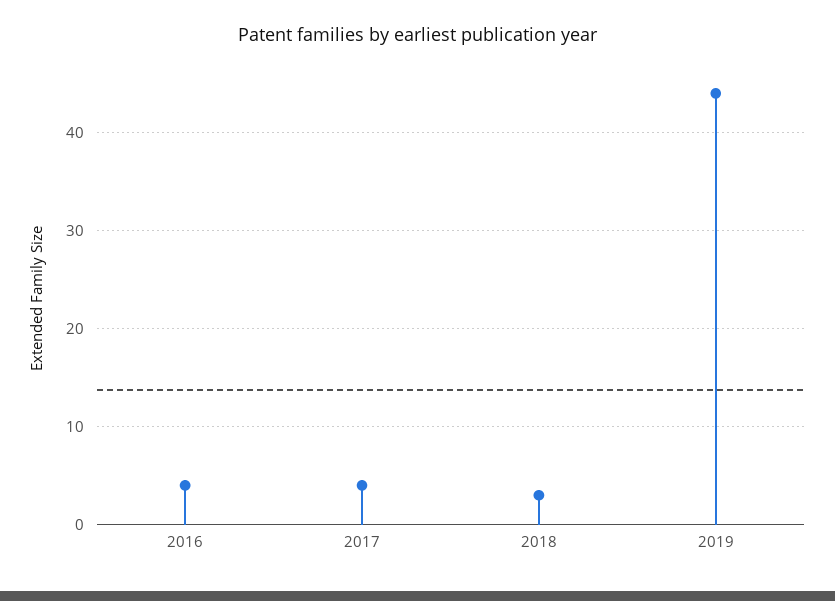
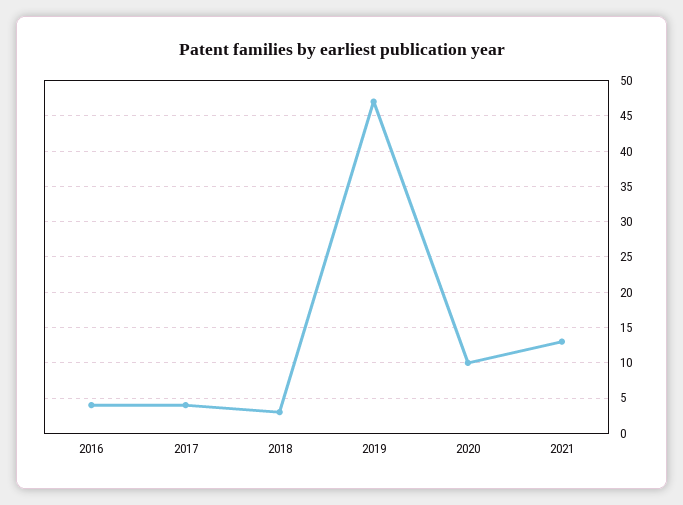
2019: 44 -> 47
2020: none -> 10
2021: none -> 13

